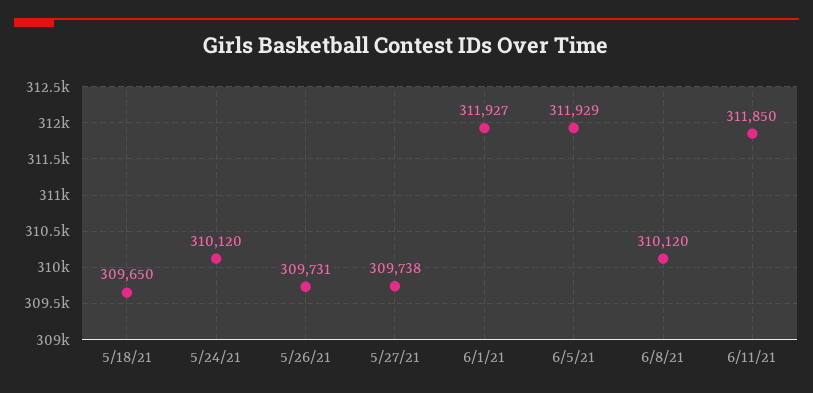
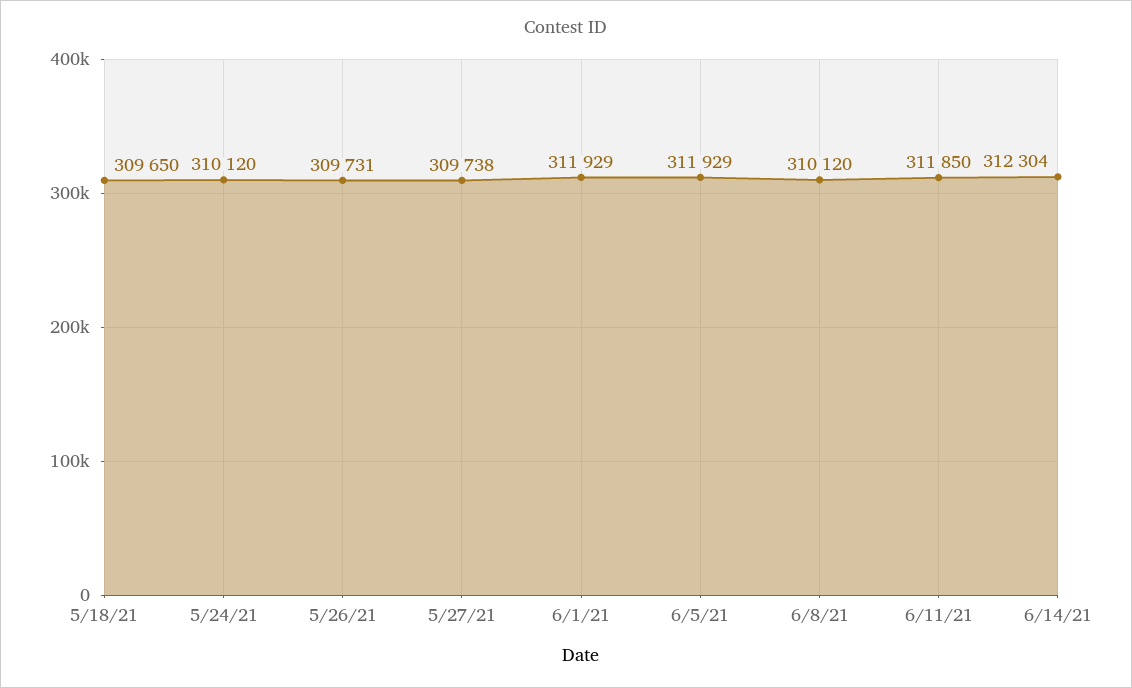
6/1/21: 311927 -> 311929
6/14/21: none -> 312304

